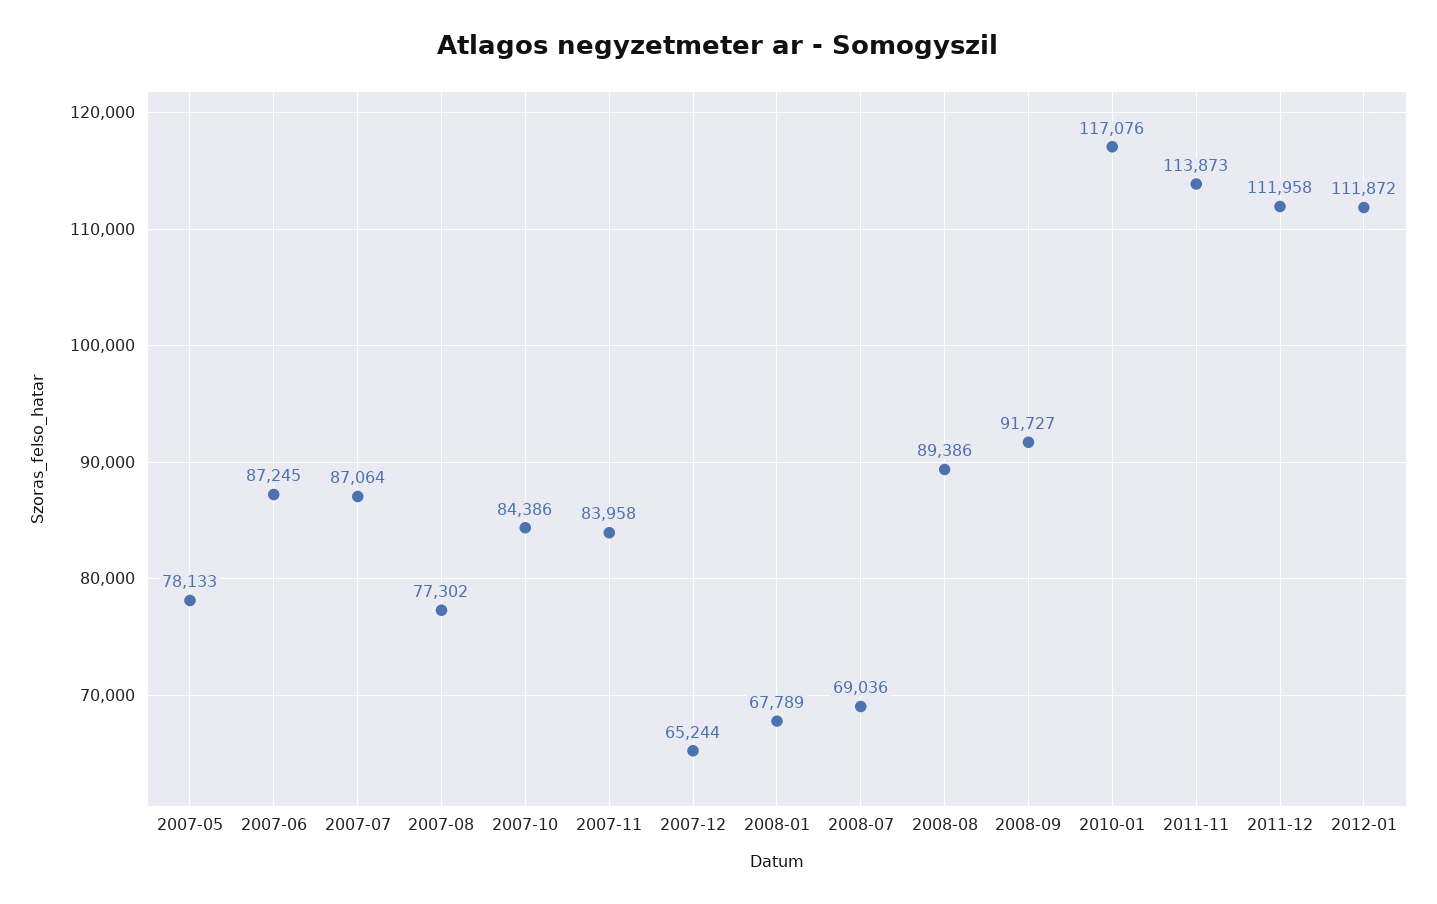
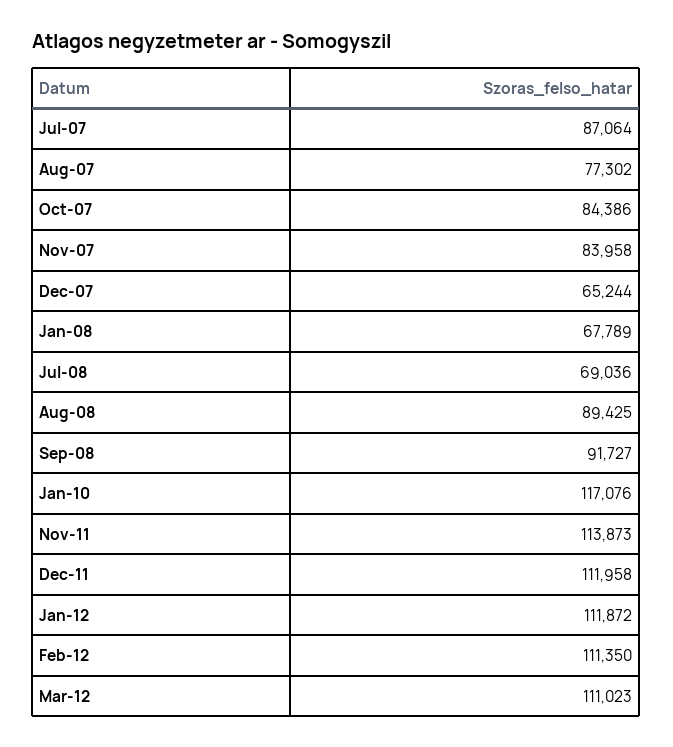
2007-05: 78133 -> none
2007-06: 87245 -> none
2008-08: 89386 -> 89425
Feb-12: none -> 111350
Mar-12: none -> 111023

